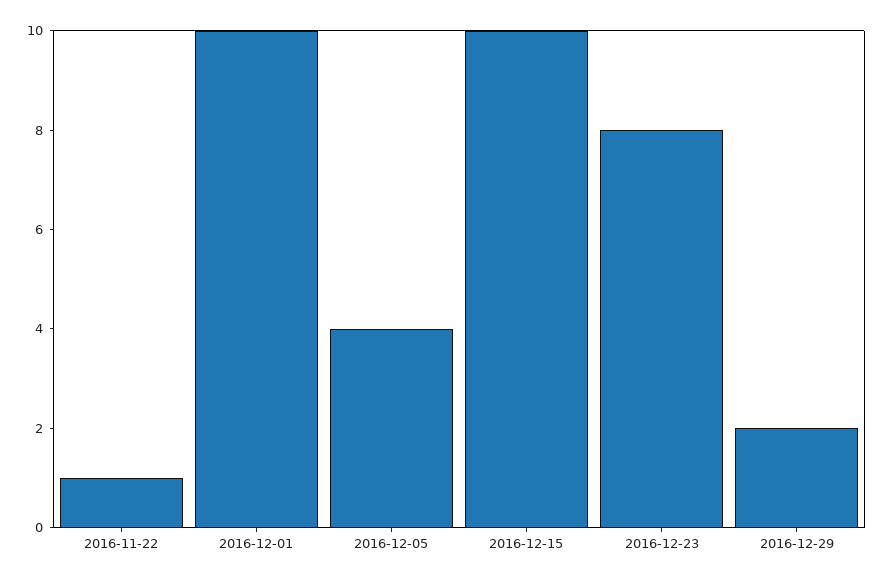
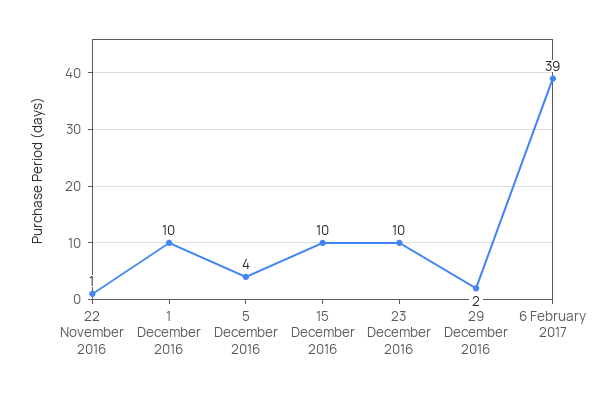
2016-12-23: 8 -> 10
6 February 2017: none -> 39

